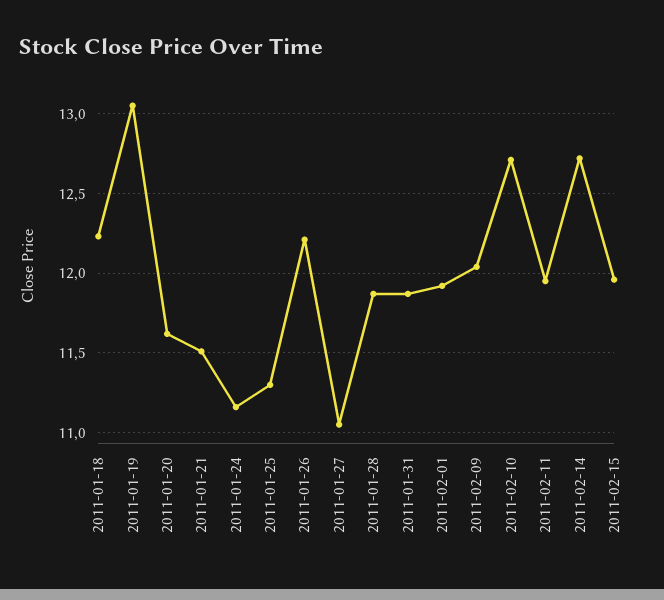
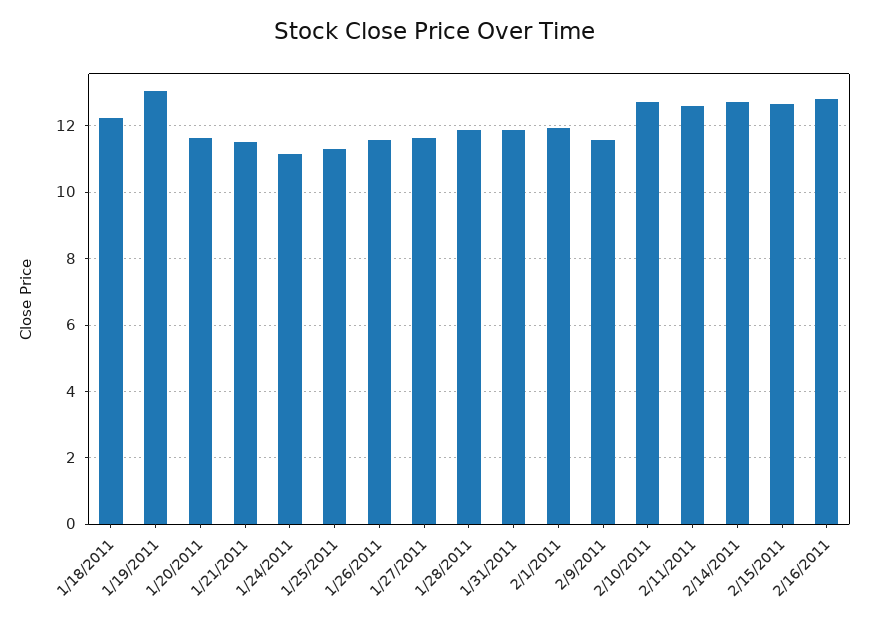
2011-01-26: 12.2 -> 11.6
2011-01-27: 11.05 -> 11.6
2011-02-09: 12.05 -> 11.6
2011-02-11: 11.95 -> 12.6
2011-02-15: 11.95 -> 12.6
2/16/2011: none -> 12.8

